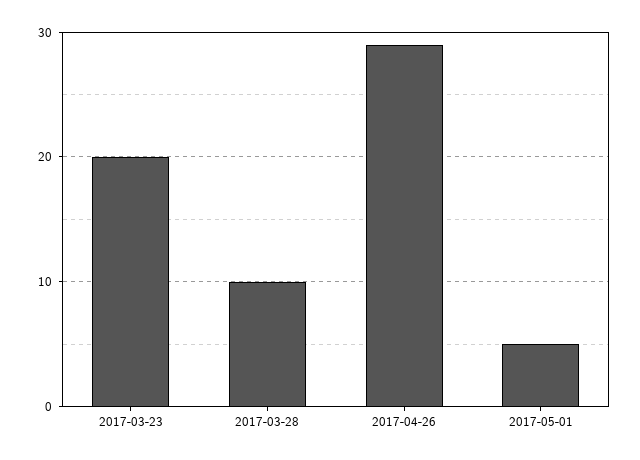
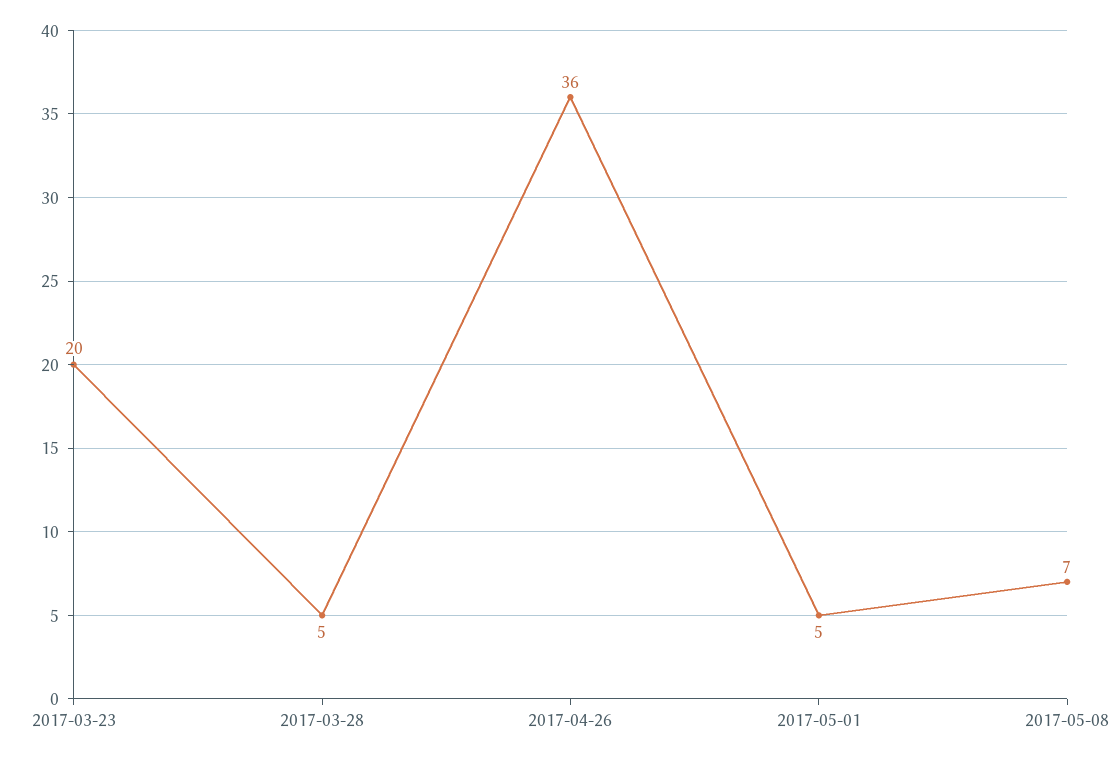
2017-03-28: 10 -> 5
2017-04-26: 29 -> 36
2017-05-08: none -> 7

